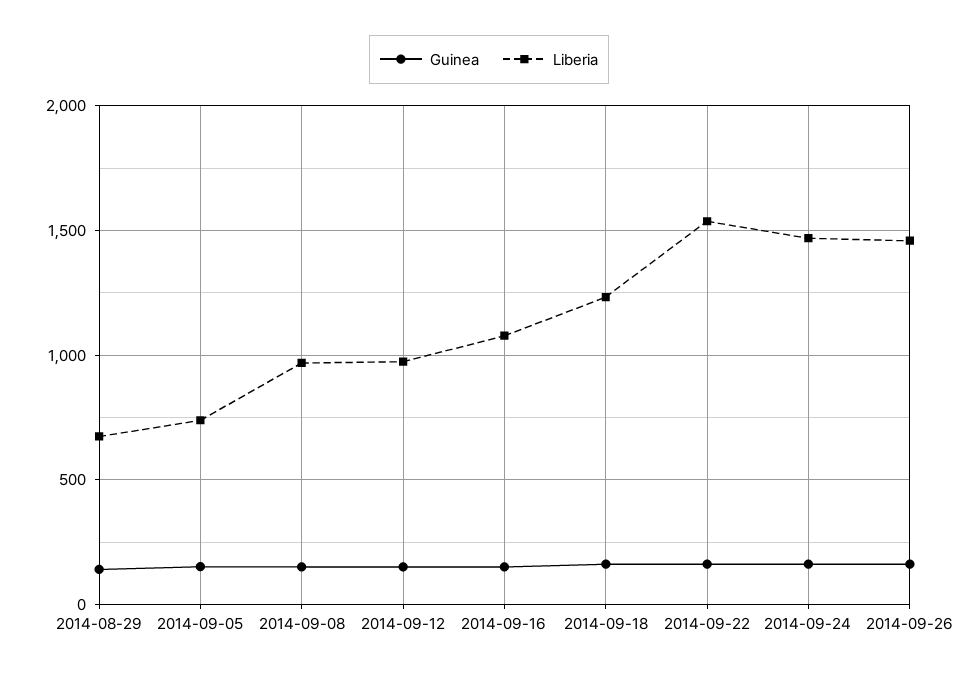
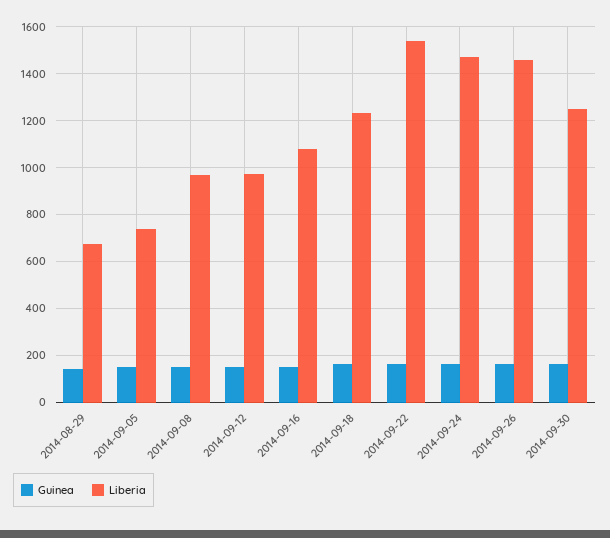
Guinea, 2014-09-30: none -> 150
Liberia, 2014-09-30: none -> 1250

